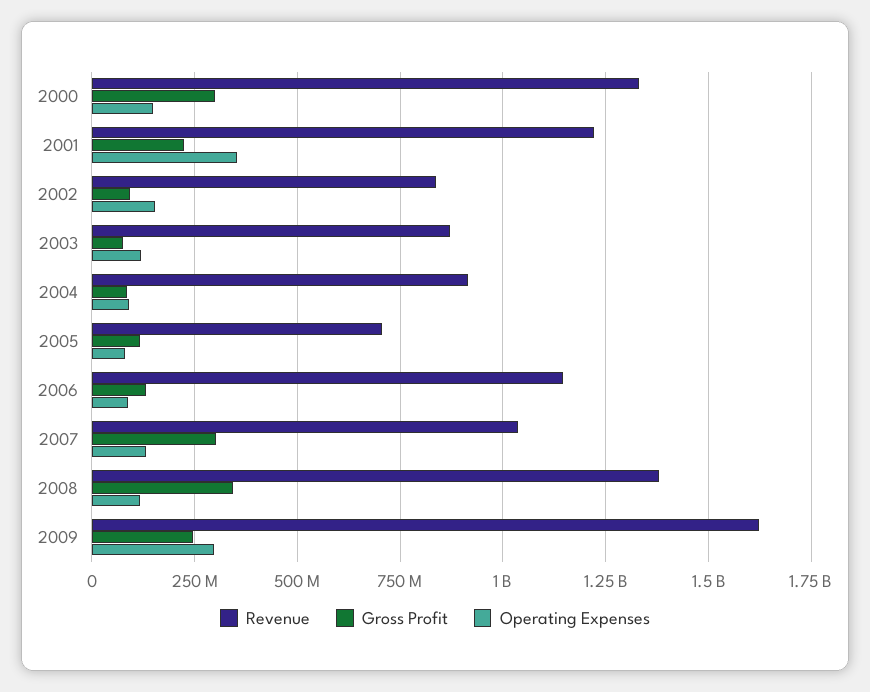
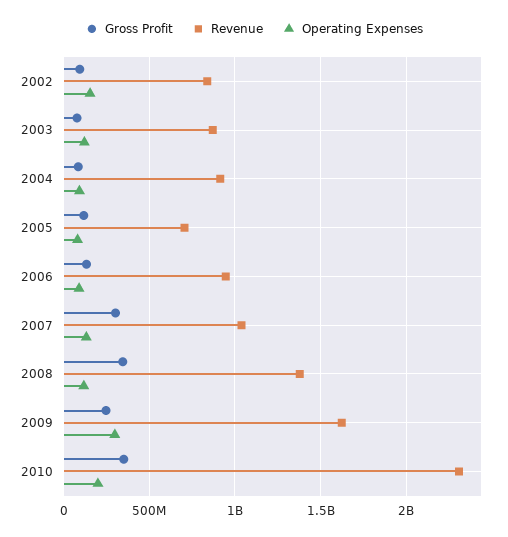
Revenue, 2000: 1325000000 -> none
Gross Profit, 2000: 300000000 -> none
Operating Expenses, 2000: 150000000 -> none
Revenue, 2001: 1225000000 -> none
Gross Profit, 2001: 225000000 -> none
Operating Expenses, 2001: 350000000 -> none
Revenue, 2006: 1150000000 -> 950000000
Gross Profit, 2010: none -> 350000000
Revenue, 2010: none -> 2300000000
Operating Expenses, 2010: none -> 200000000

